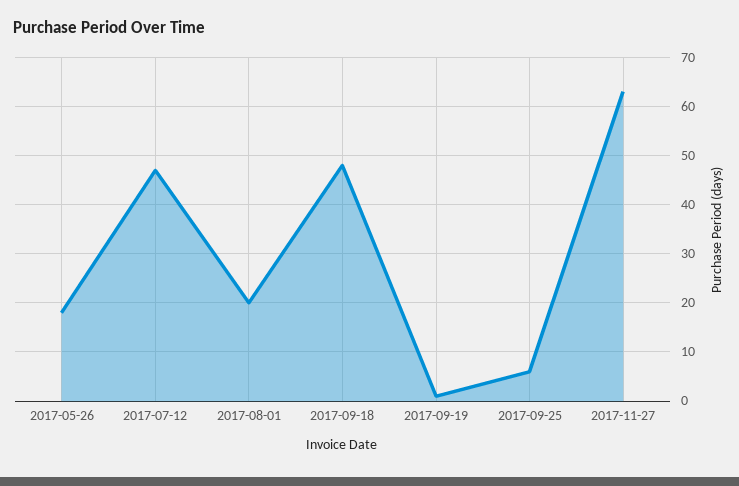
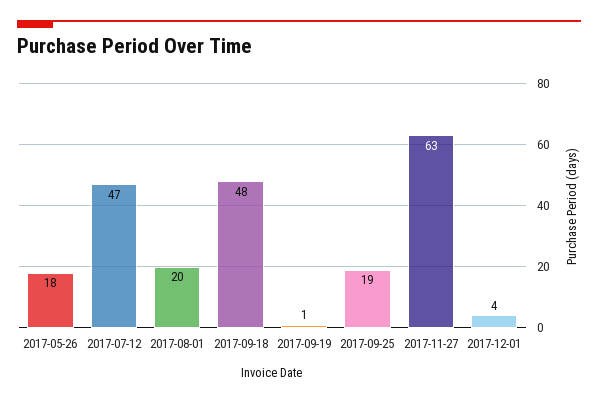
2017-09-25: 5 -> 19
2017-12-01: none -> 4

